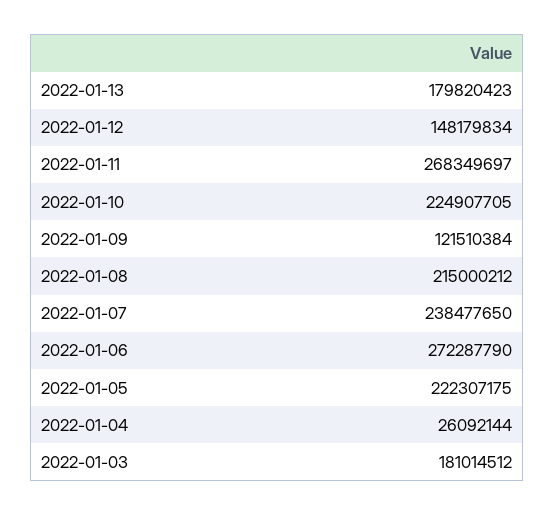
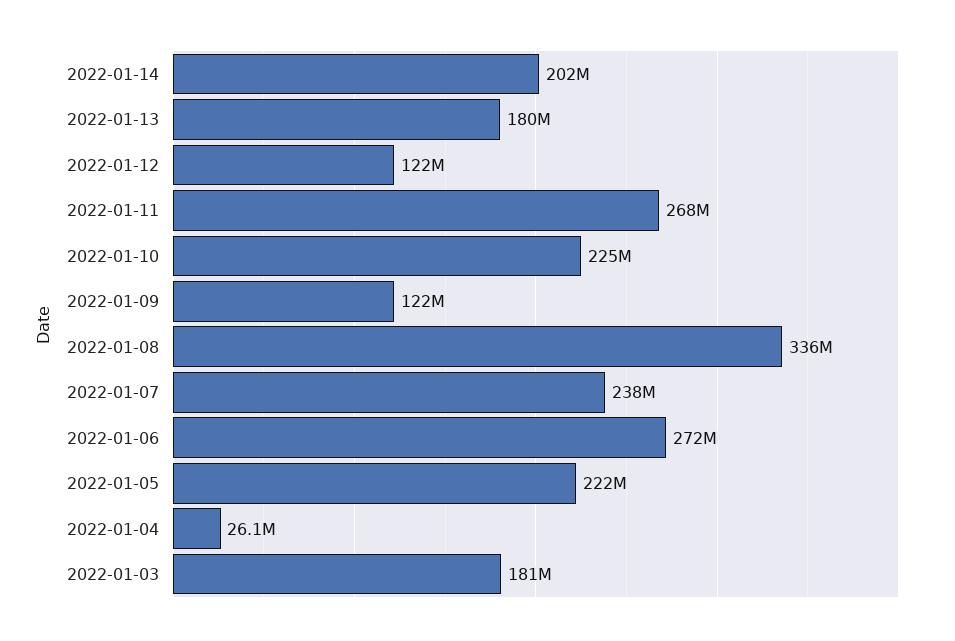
2022-01-12: 148179834 -> 122000000
2022-01-08: 215000212 -> 336000000
2022-01-14: none -> 202000000

